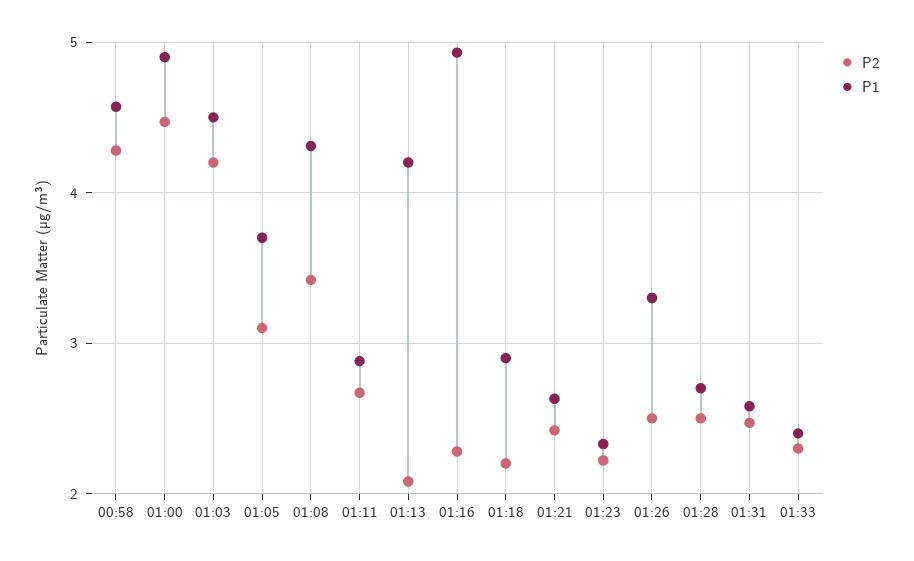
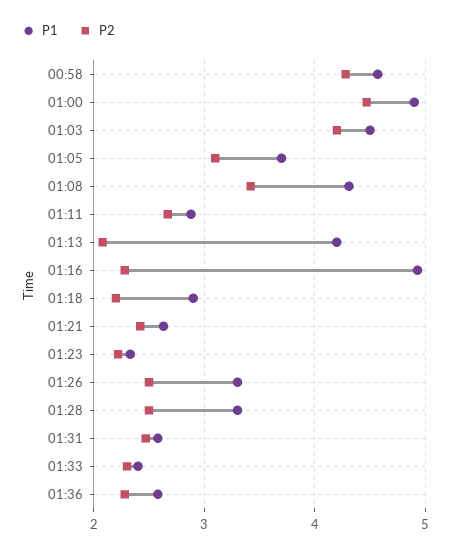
P1, 01:28: 2.7 -> 3.3
P1, 01:36: none -> 2.6
P2, 01:36: none -> 2.3

